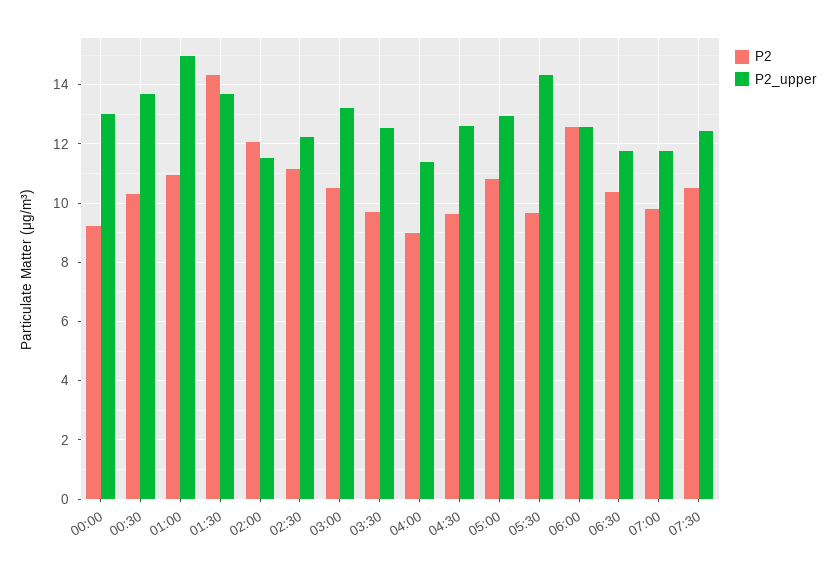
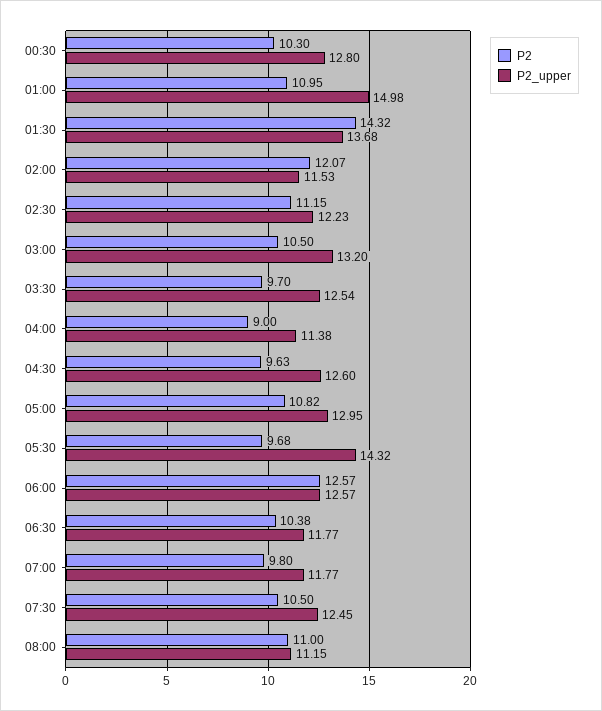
P2, 00:00: 9.25 -> none
P2_upper, 00:00: 13 -> none
P2_upper, 00:30: 13.75 -> 12.8
P2, 08:00: none -> 11
P2_upper, 08:00: none -> 11.15

